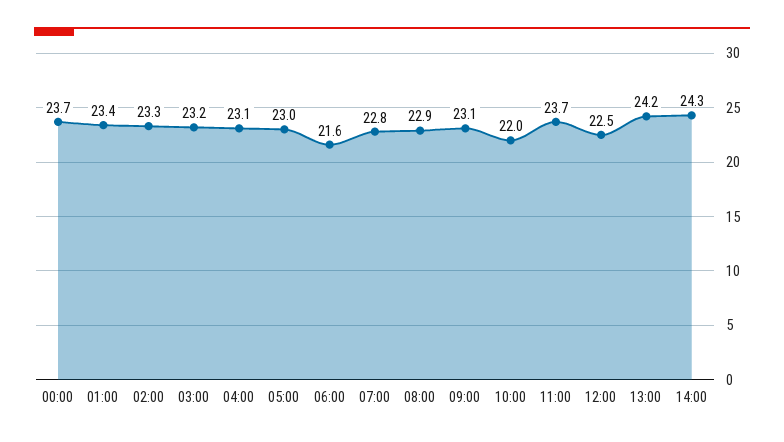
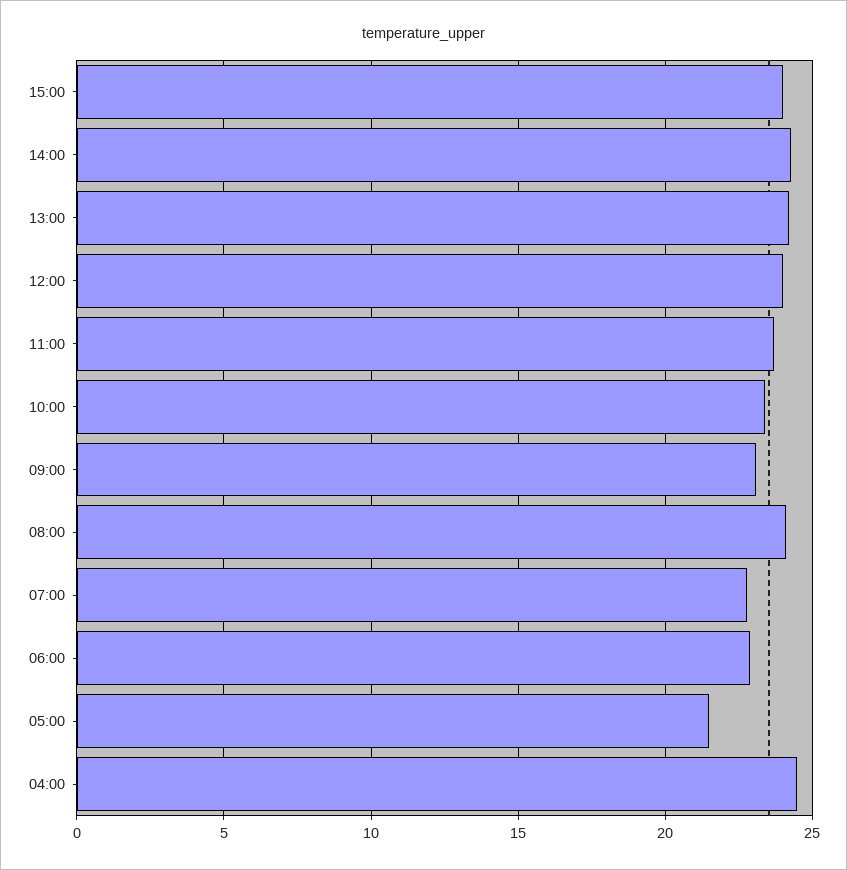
00:00: 23.7 -> none
01:00: 23.4 -> none
02:00: 23.3 -> none
03:00: 23.2 -> none
04:00: 23.1 -> 24.5
05:00: 23 -> 21.5
06:00: 21.6 -> 23
08:00: 22.9 -> 24
10:00: 22 -> 23.5
12:00: 22.5 -> 24
15:00: none -> 24

